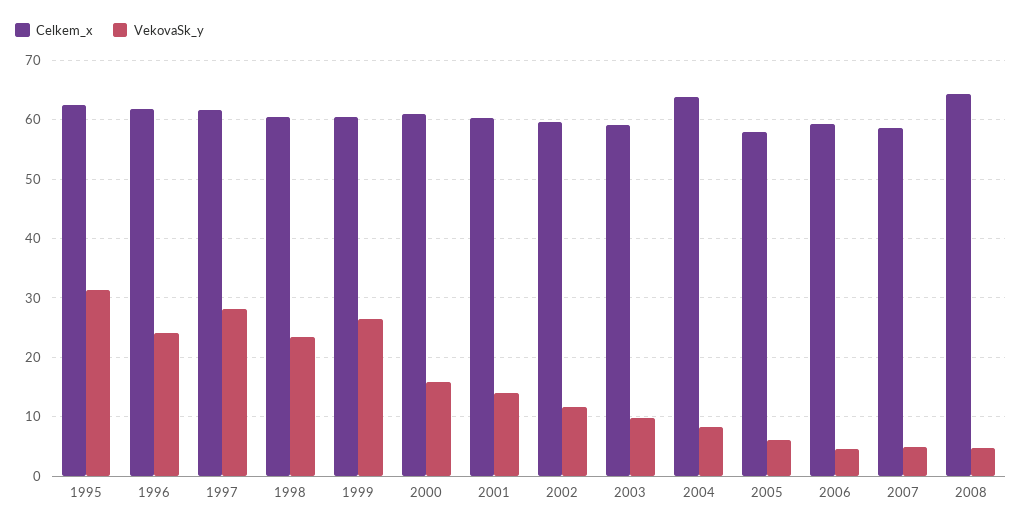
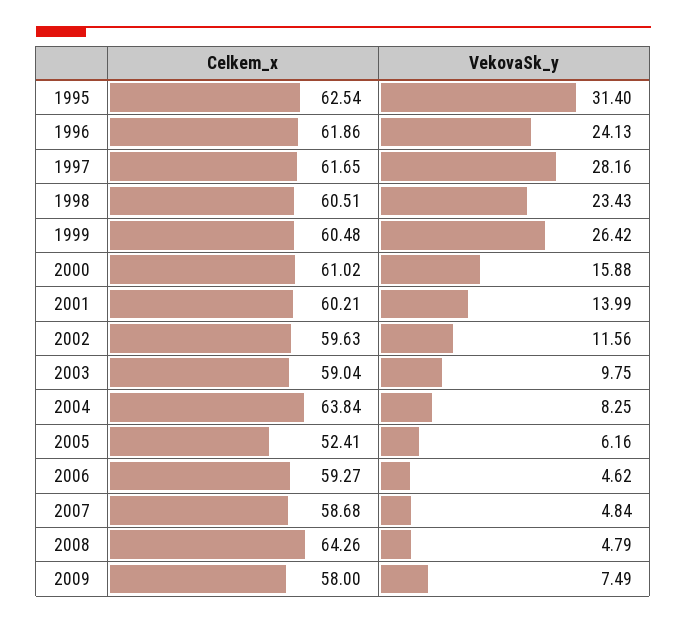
Celkem_x, 2005: 58 -> 52.41
Celkem_x, 2009: none -> 58
VekovaSk_y, 2009: none -> 7.49

